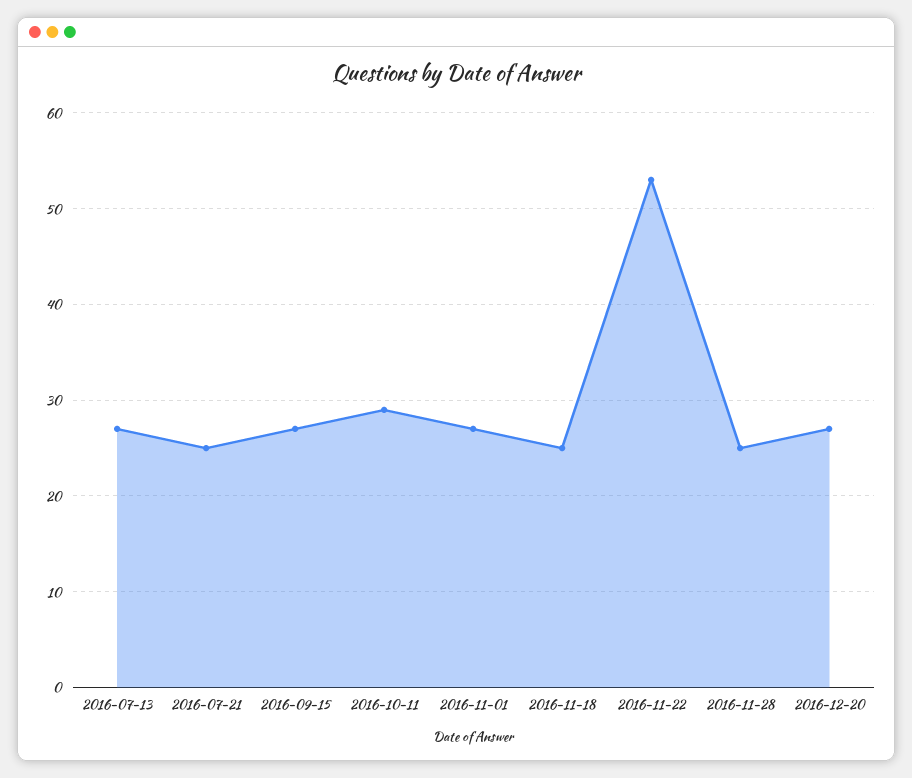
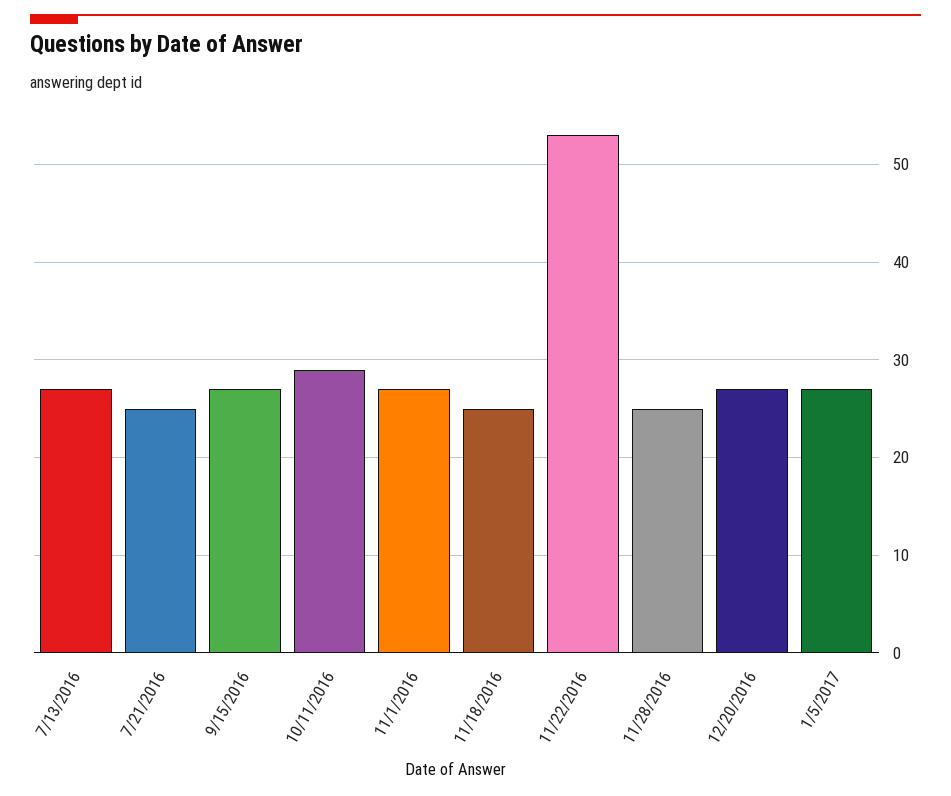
1/5/2017: none -> 27

